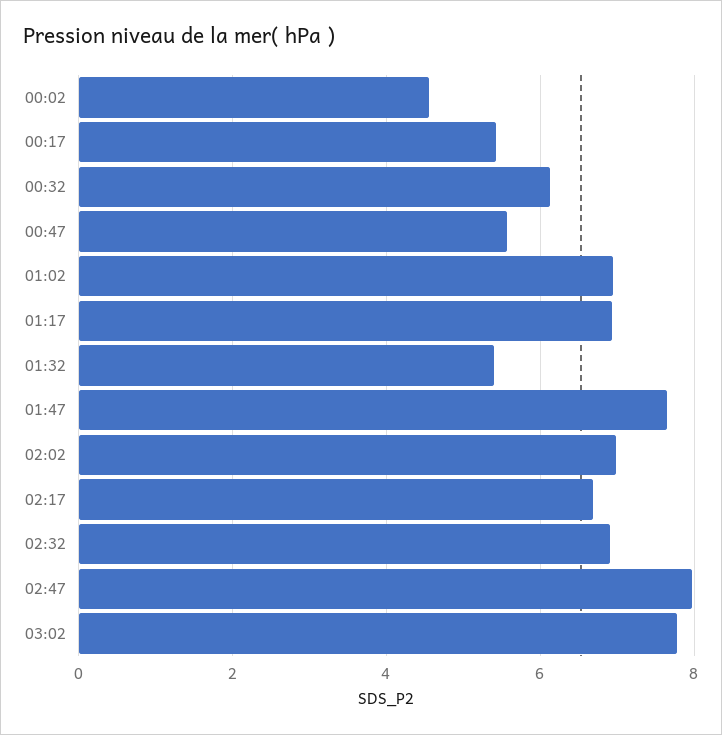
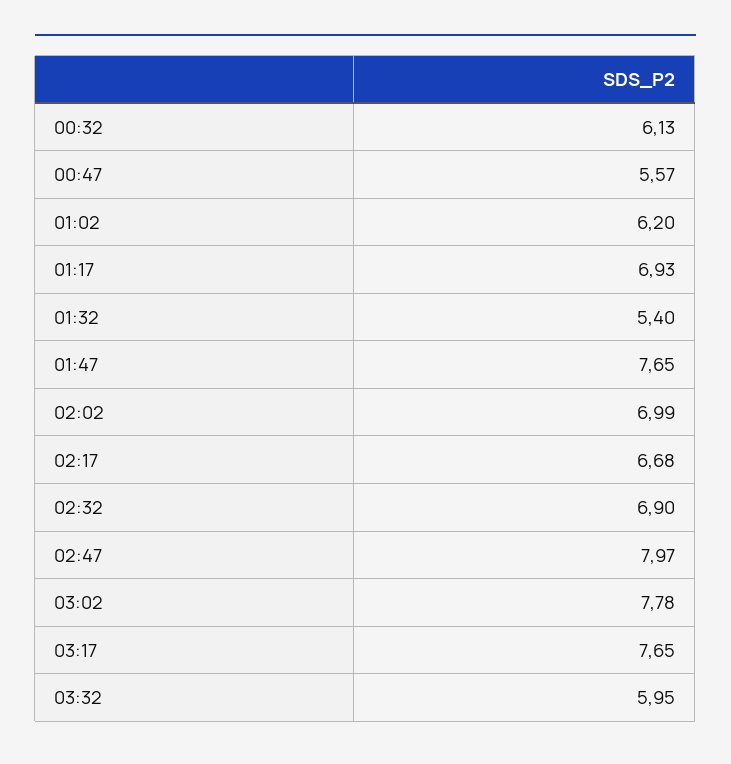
00:02: 4.6 -> none
00:17: 5.4 -> none
01:02: 7 -> 6.2
03:17: none -> 7.65
03:32: none -> 5.95

